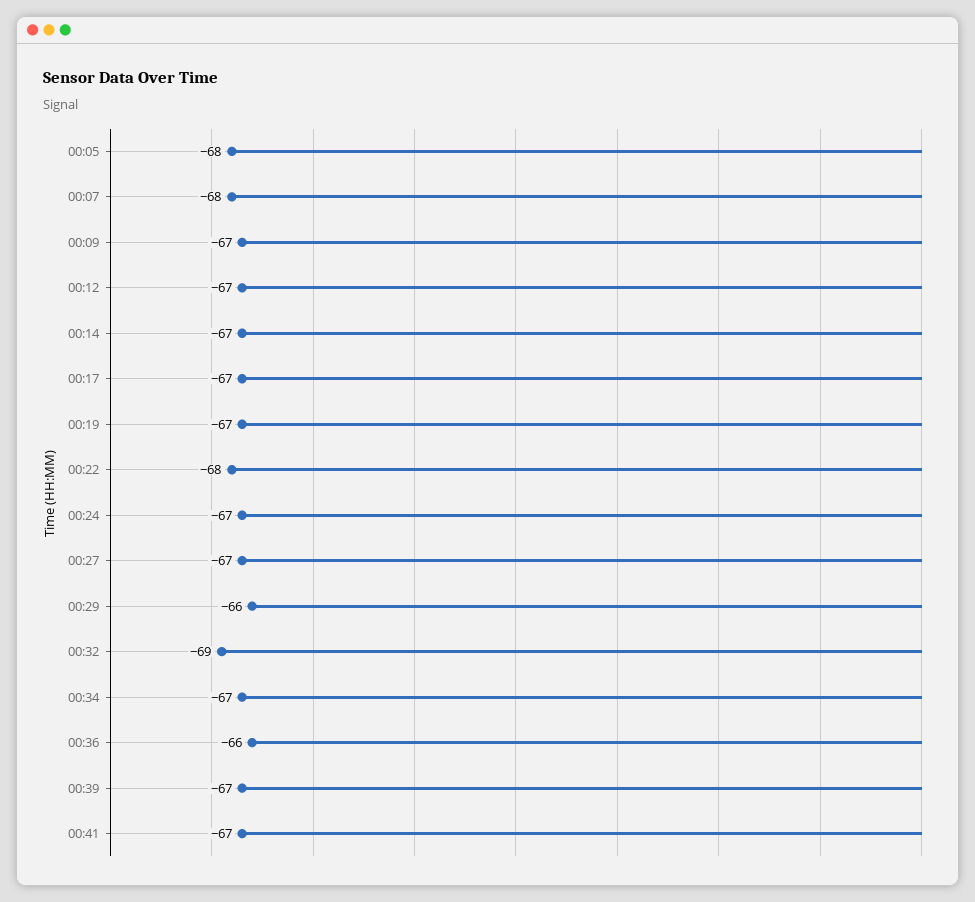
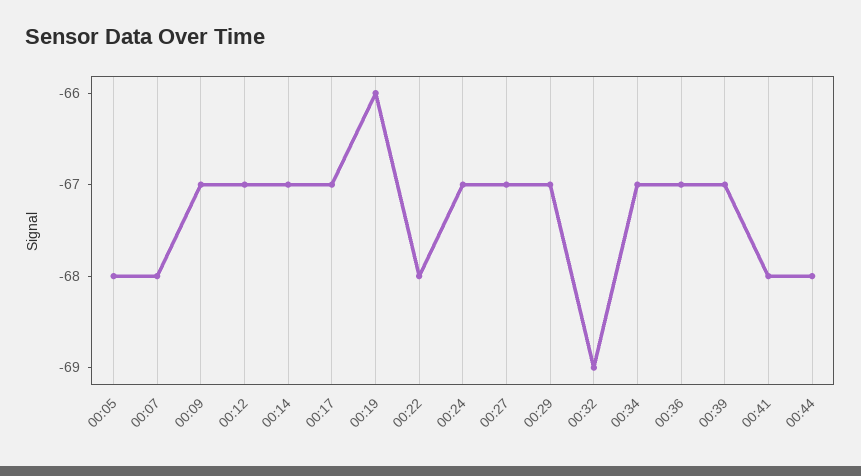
00:19: -67 -> -66
00:29: -66 -> -67
00:36: -66 -> -67
00:41: -67 -> -68
00:44: none -> -68

